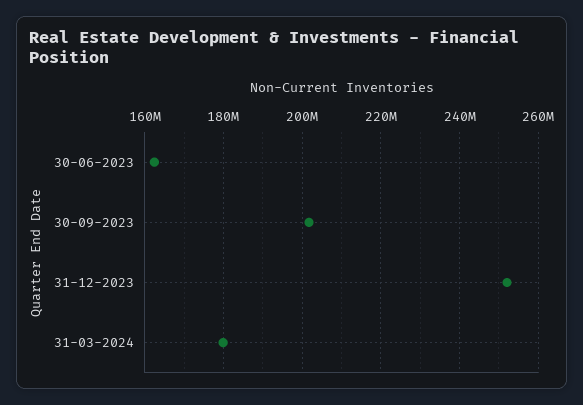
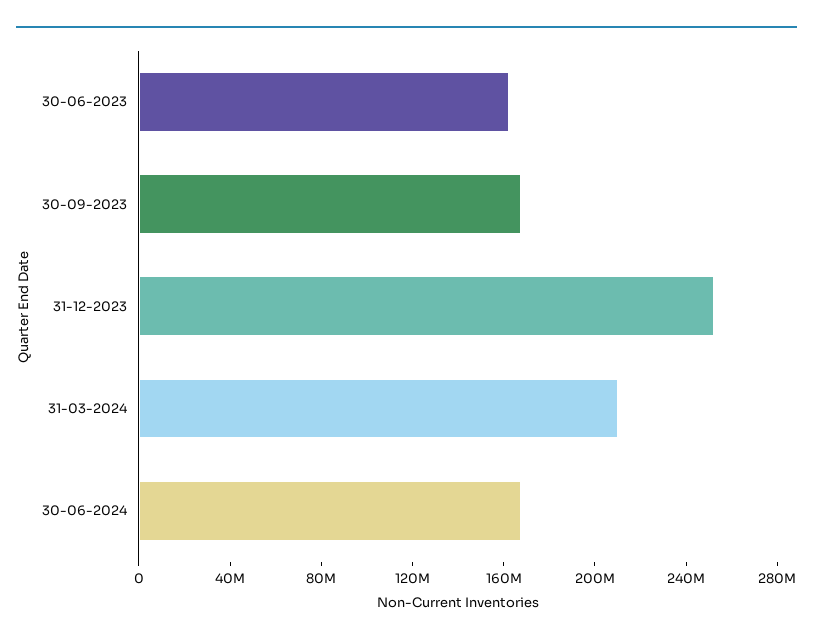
30-09-2023: 202000000 -> 170000000
31-03-2024: 180000000 -> 210000000
30-06-2024: none -> 170000000

